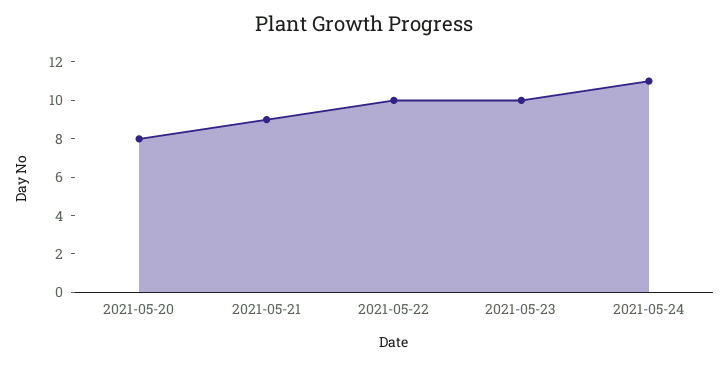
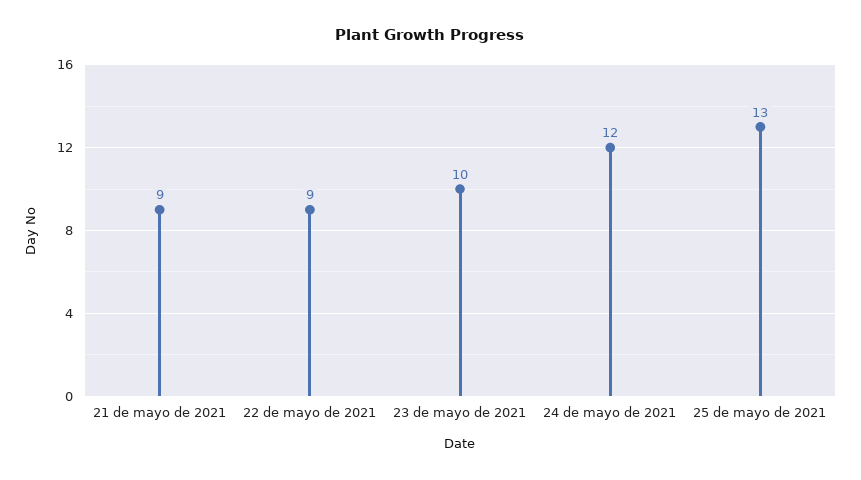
2021-05-20: 8 -> none
2021-05-22: 10 -> 9
2021-05-24: 11 -> 12
25 de mayo de 2021: none -> 13

